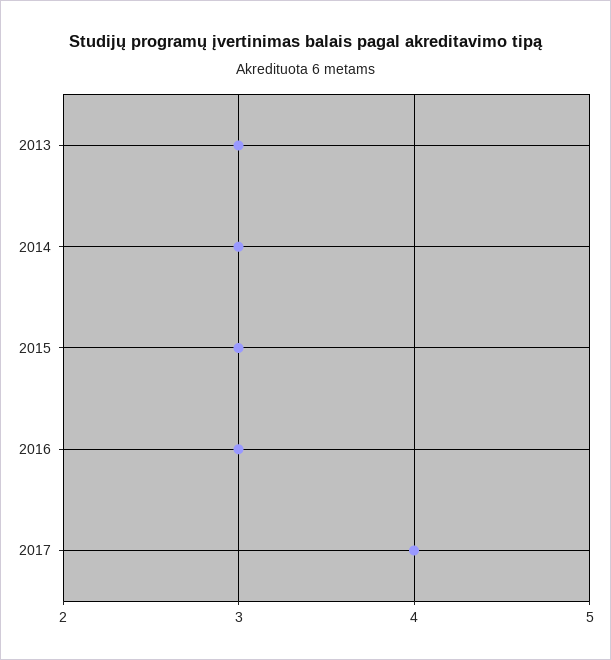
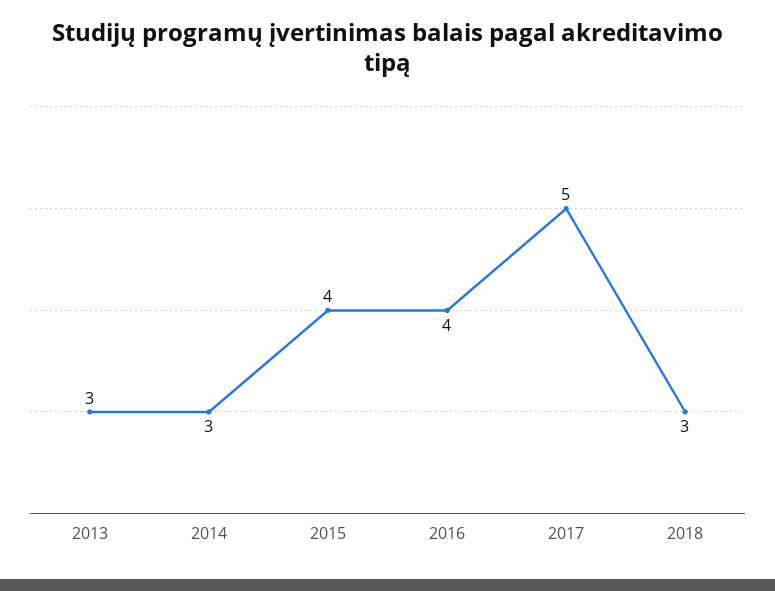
2015: 3 -> 4
2016: 3 -> 4
2017: 4 -> 5
2018: none -> 3

